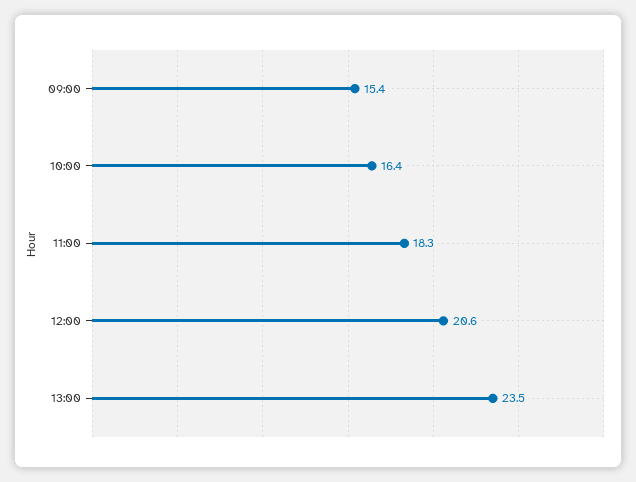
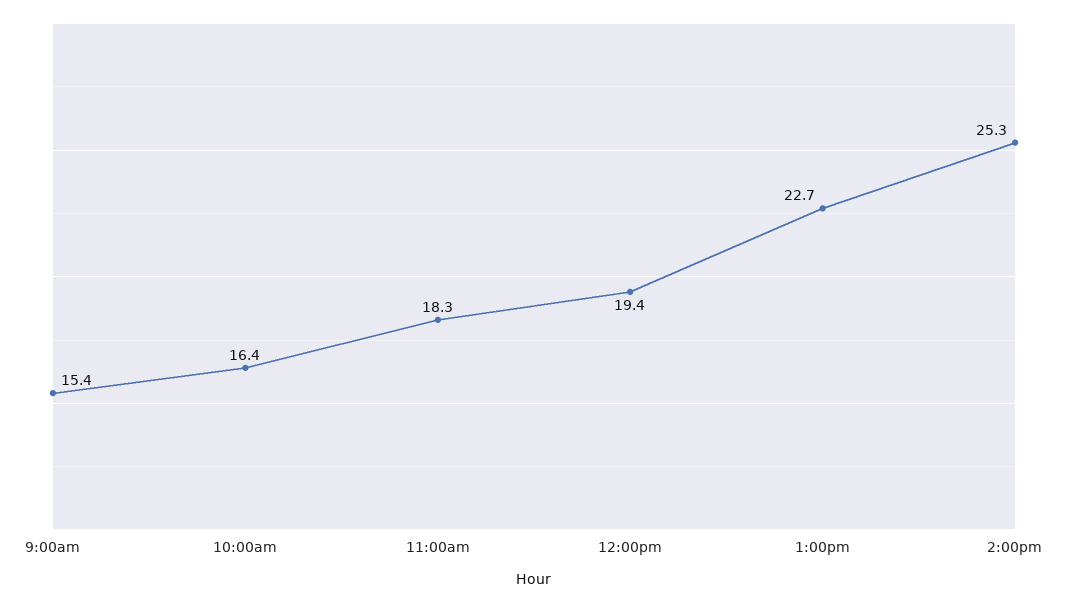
12:00: 20.6 -> 19.4
13:00: 23.5 -> 22.7
2:00pm: none -> 25.3

